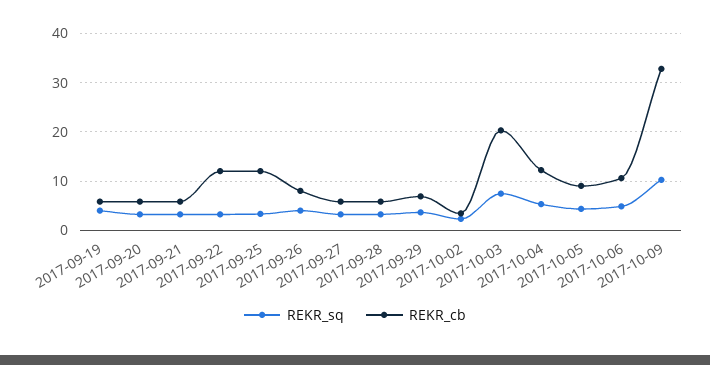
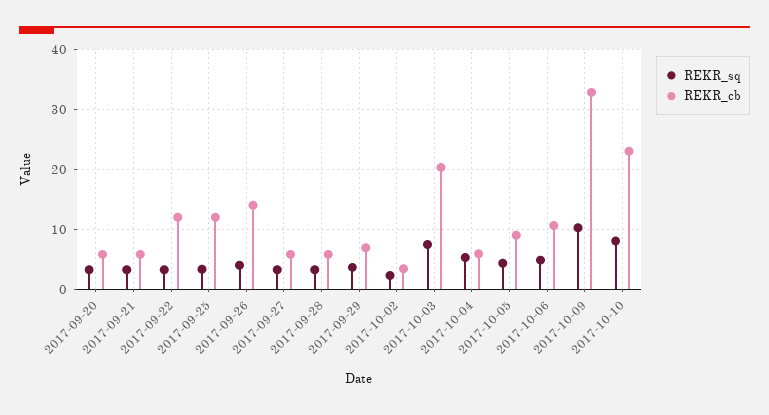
REKR_sq, 2017-09-19: 4 -> none
REKR_cb, 2017-09-19: 6 -> none
REKR_cb, 2017-09-26: 8 -> 14
REKR_cb, 2017-10-04: 12 -> 6
REKR_sq, 2017-10-10: none -> 8
REKR_cb, 2017-10-10: none -> 23

